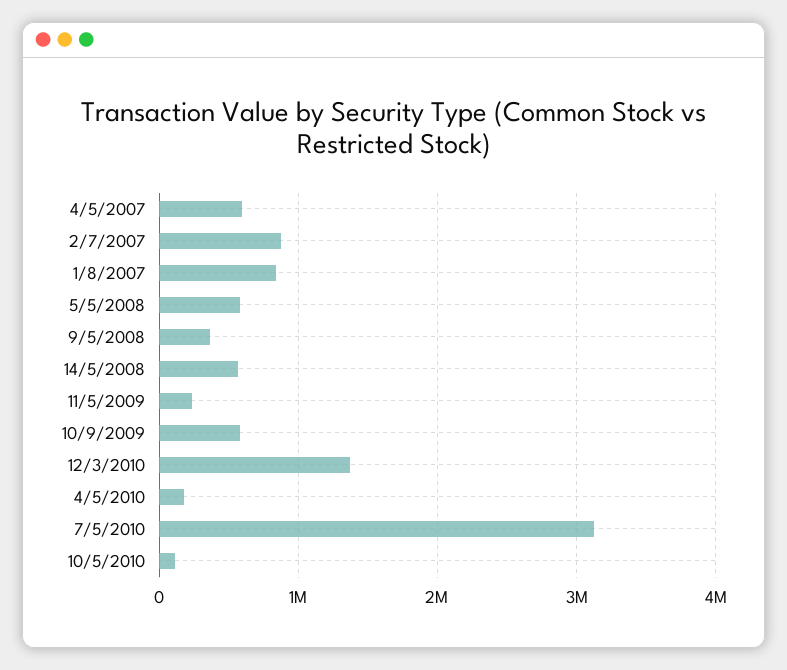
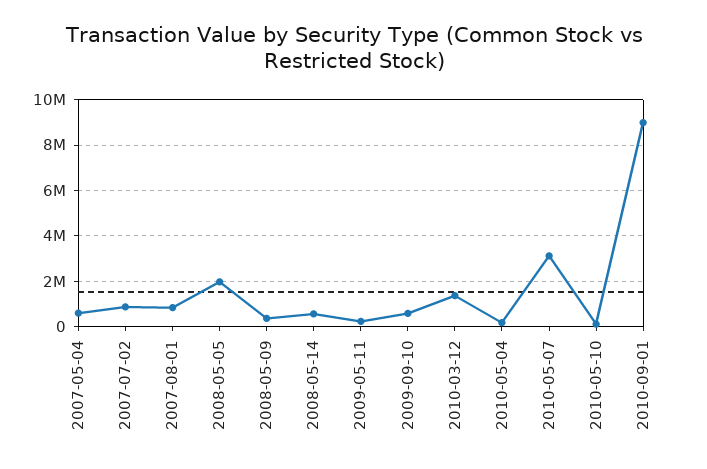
5/5/2008: 600000 -> 2000000
2010-09-01: none -> 9000000

